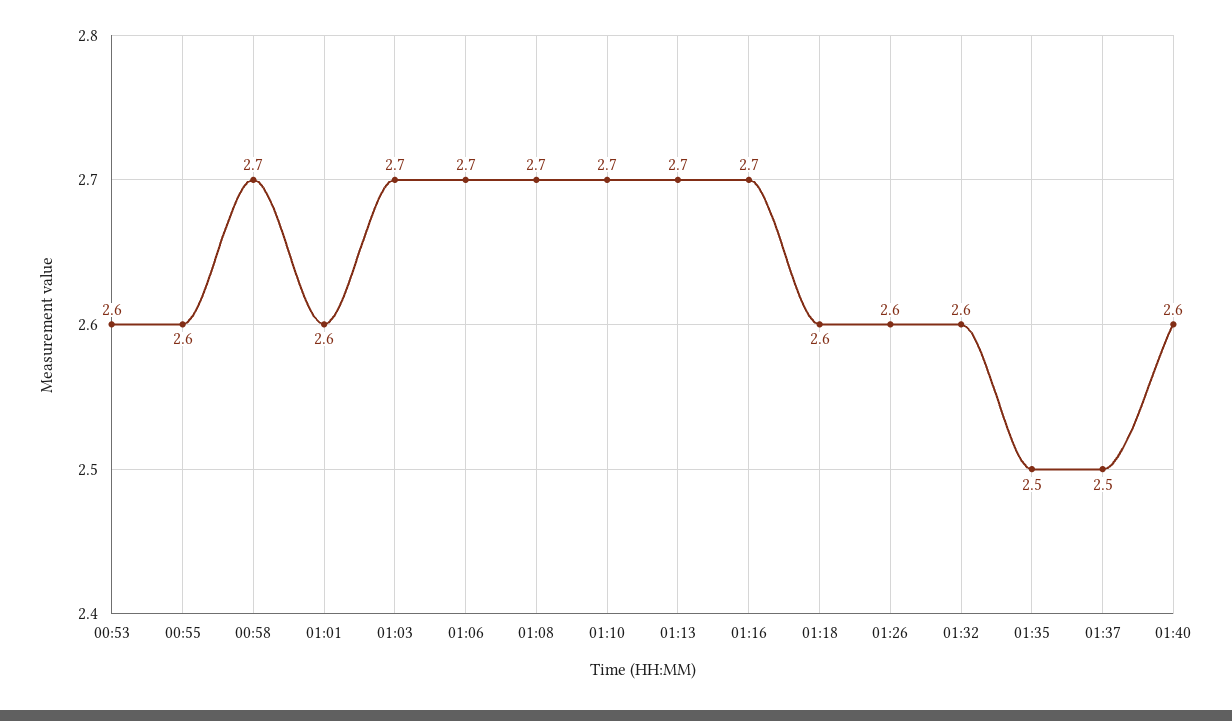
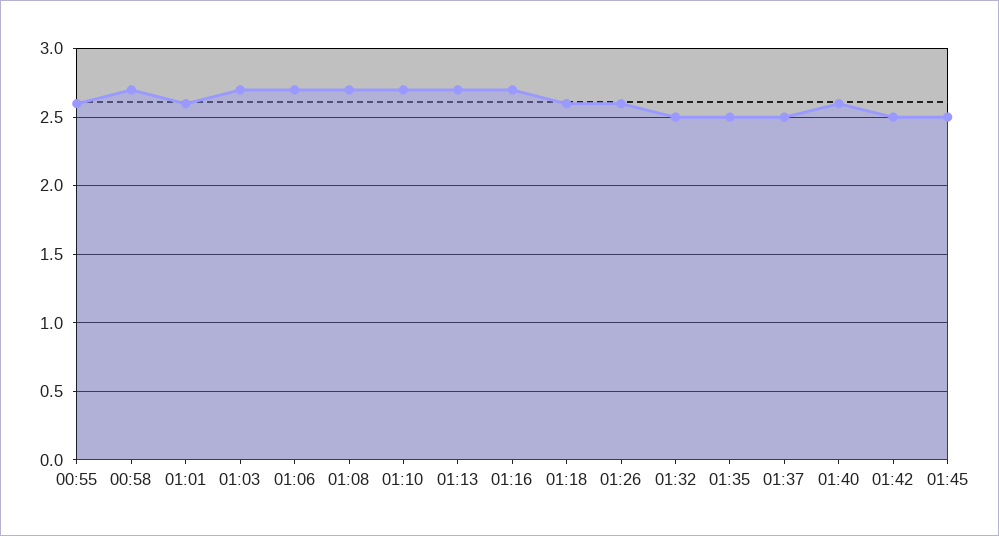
00:53: 2.6 -> none
01:32: 2.6 -> 2.5
01:42: none -> 2.5
01:45: none -> 2.5

